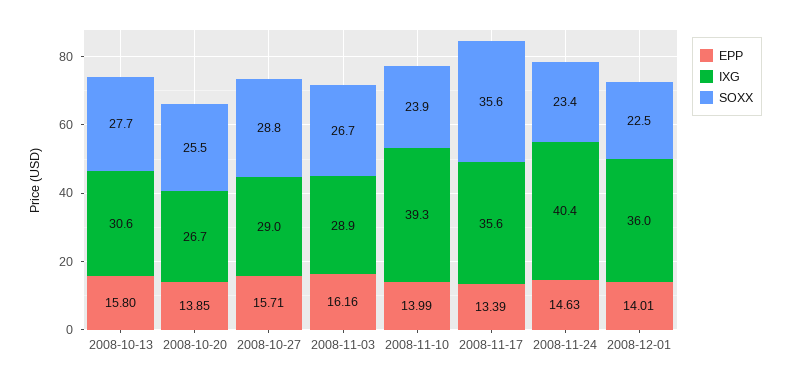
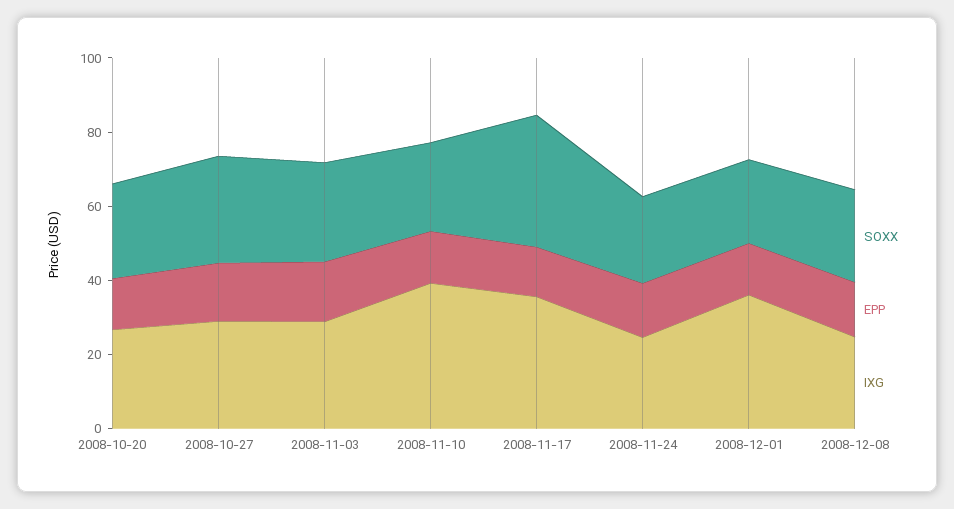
EPP, 2008-10-13: 15.8 -> none
IXG, 2008-10-13: 30.6 -> none
SOXX, 2008-10-13: 27.7 -> none
IXG, 2008-11-24: 40.4 -> 25
SOXX, 2008-12-08: none -> 25
EPP, 2008-12-08: none -> 15
IXG, 2008-12-08: none -> 25

